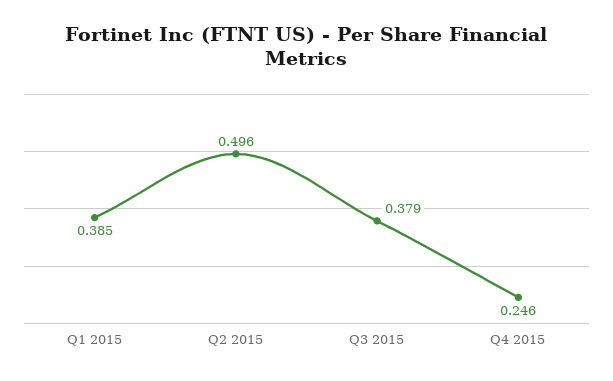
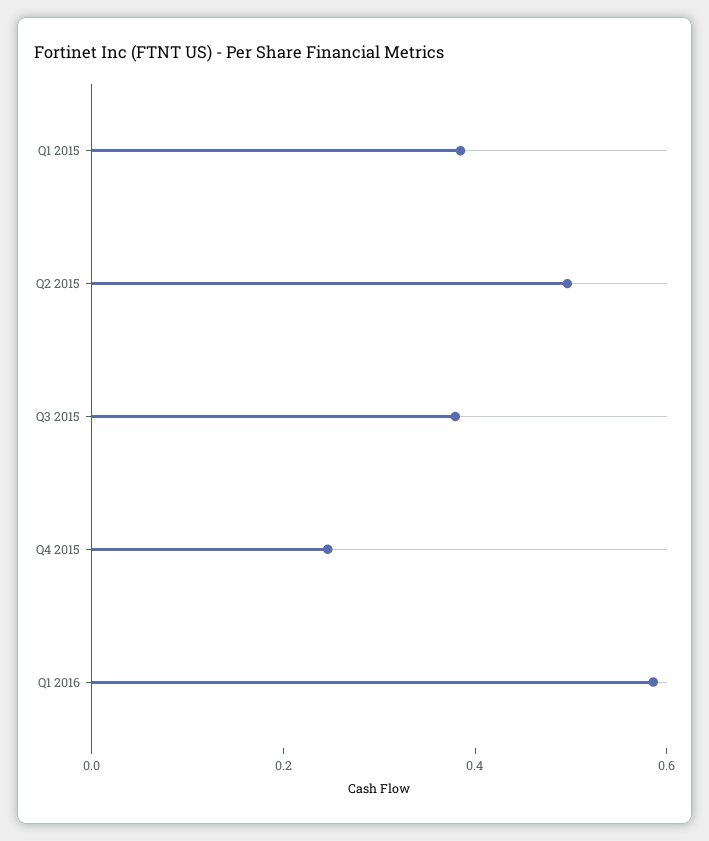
Q1 2016: none -> 0.6

